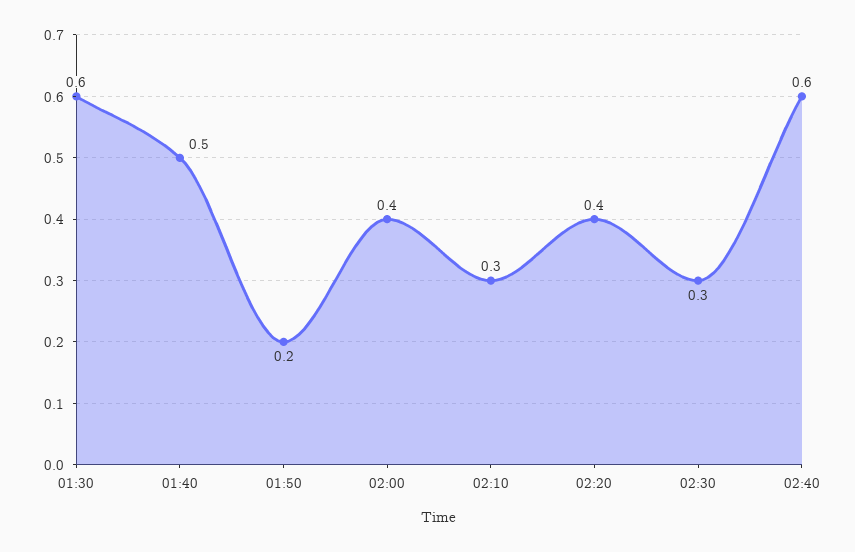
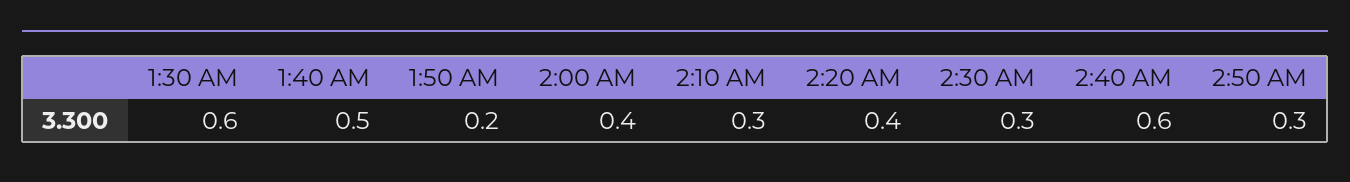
2:50 AM: none -> 0.3

